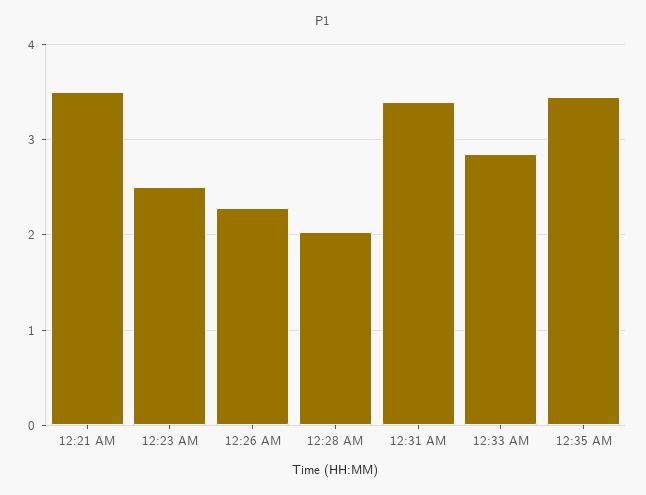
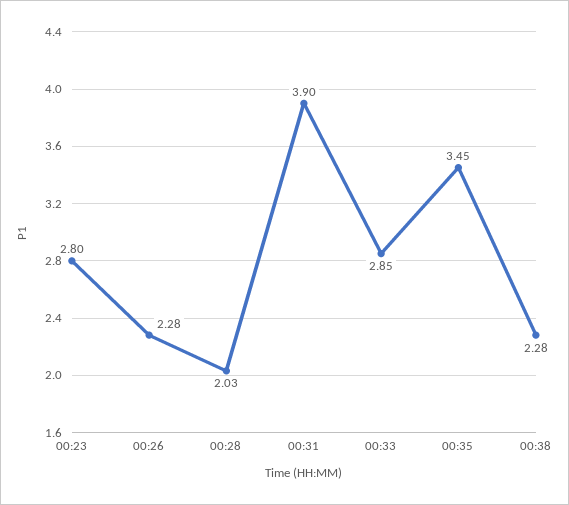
12:21 AM: 3.5 -> none
12:23 AM: 2.5 -> 2.8
12:31 AM: 3.4 -> 3.9
00:38: none -> 2.28

